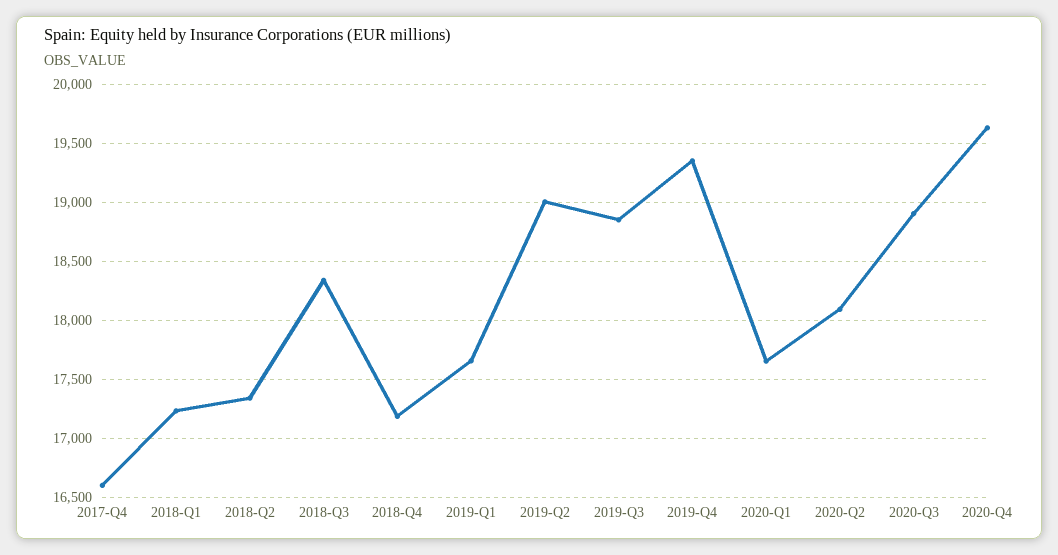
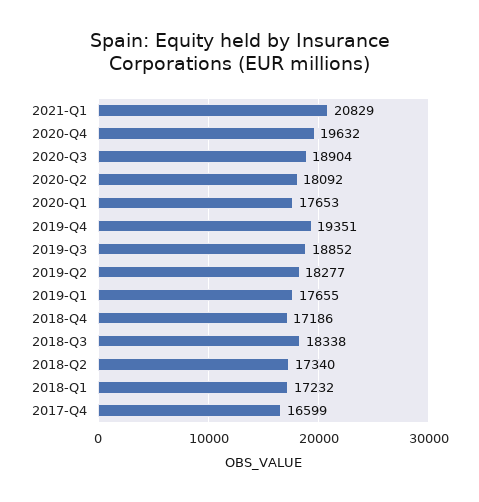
2019-Q2: 19000 -> 18277
2021-Q1: none -> 20829

